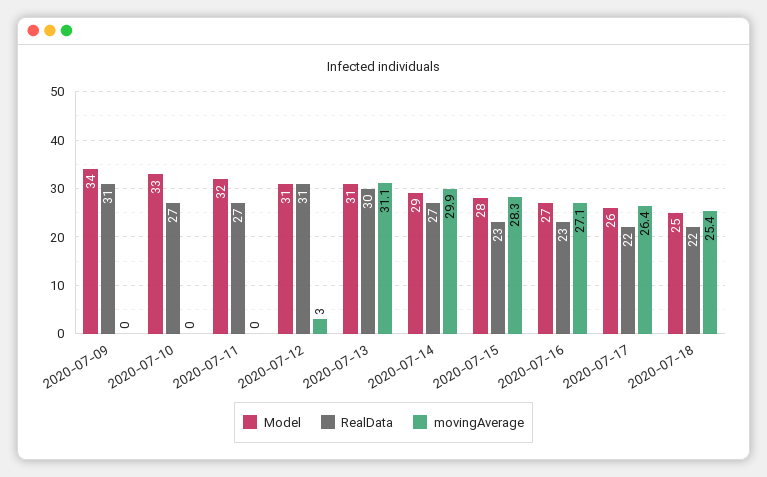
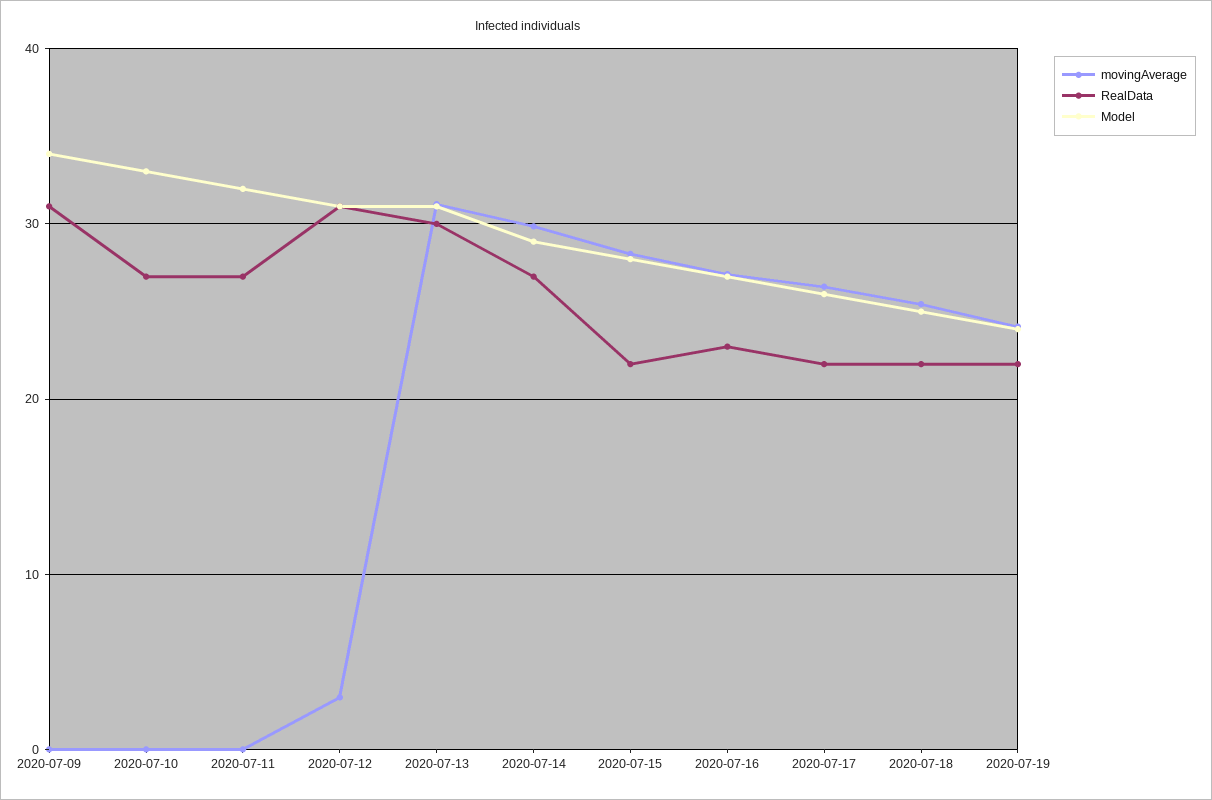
RealData, 2020-07-15: 23 -> 22
movingAverage, 2020-07-19: none -> 24
RealData, 2020-07-19: none -> 22
Model, 2020-07-19: none -> 24

